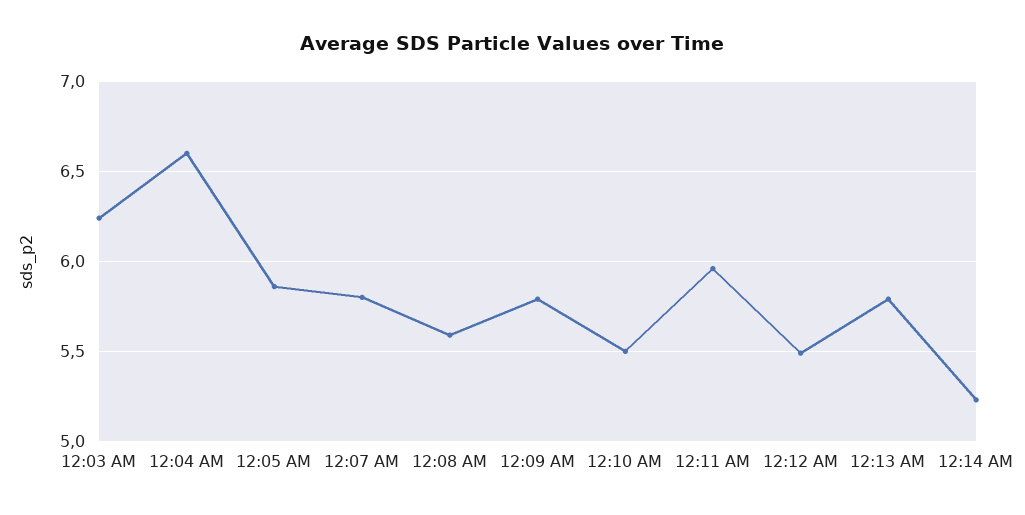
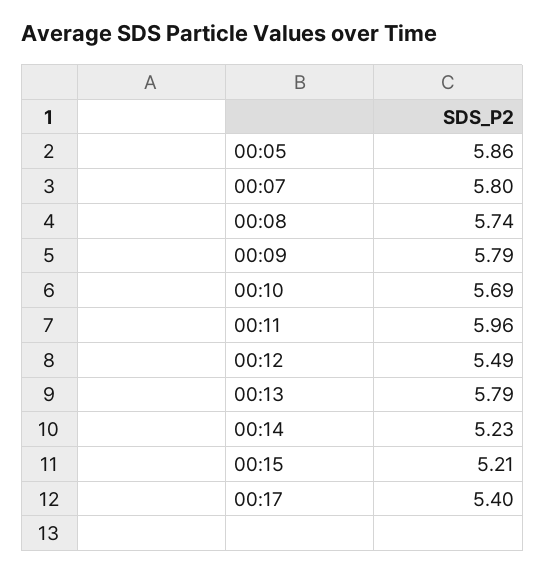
12:03 AM: 6.25 -> none
12:04 AM: 6.6 -> none
12:08 AM: 5.6 -> 5.74
12:10 AM: 5.5 -> 5.69
00:15: none -> 5.21
00:17: none -> 5.4

